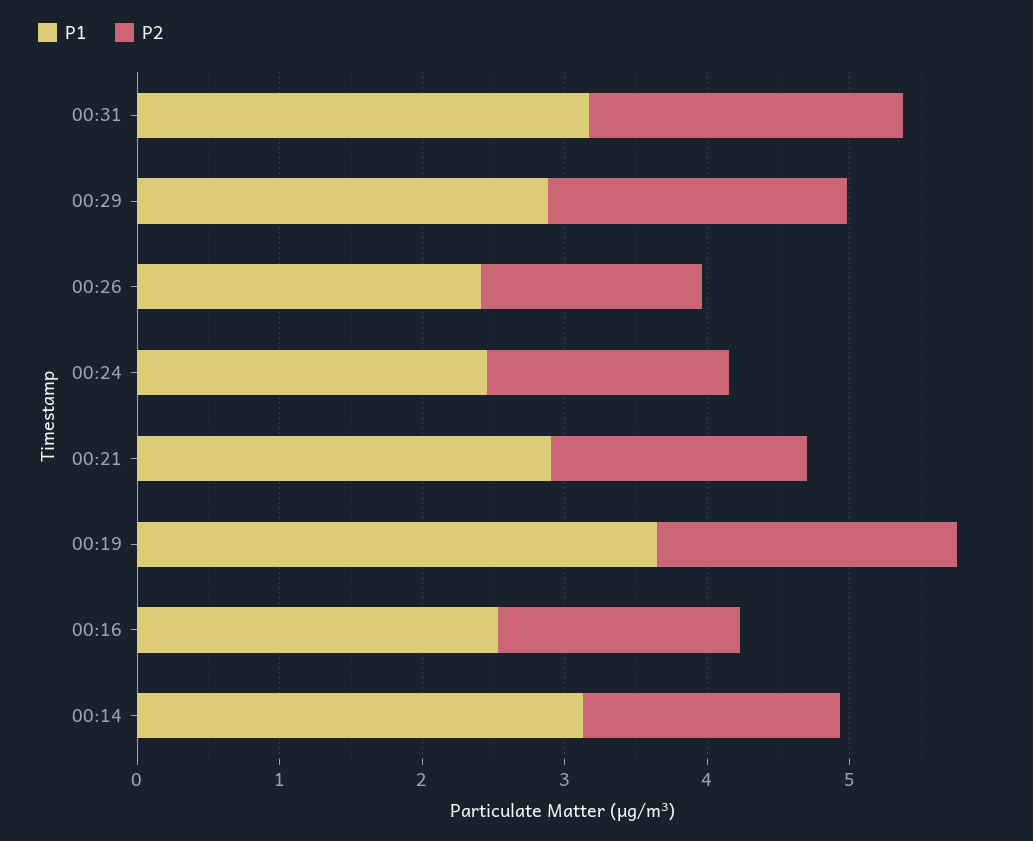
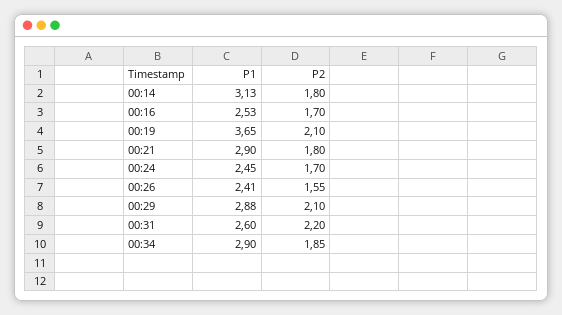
P1, 00:31: 3.2 -> 2.6
P1, 00:34: none -> 2.9
P2, 00:34: none -> 1.85

